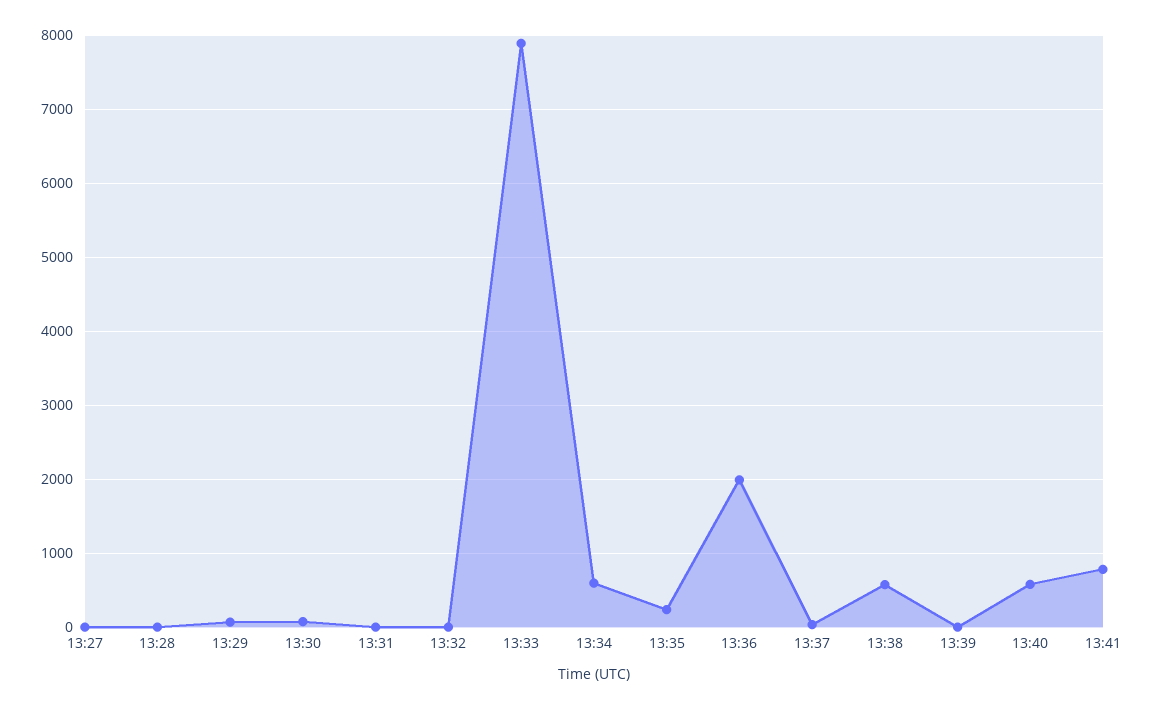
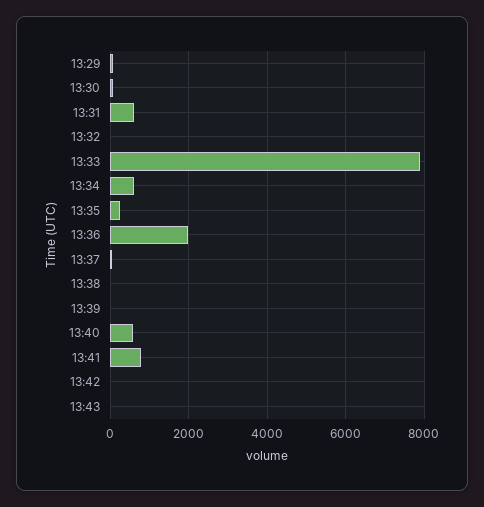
13:27: 0 -> none
13:28: 0 -> none
13:31: 0 -> 600
13:38: 600 -> 0
13:42: none -> 0
13:43: none -> 0

